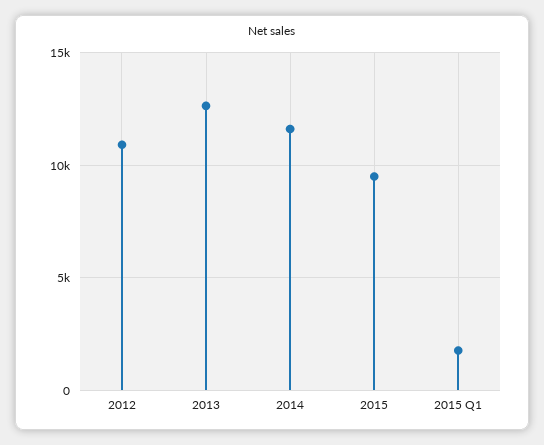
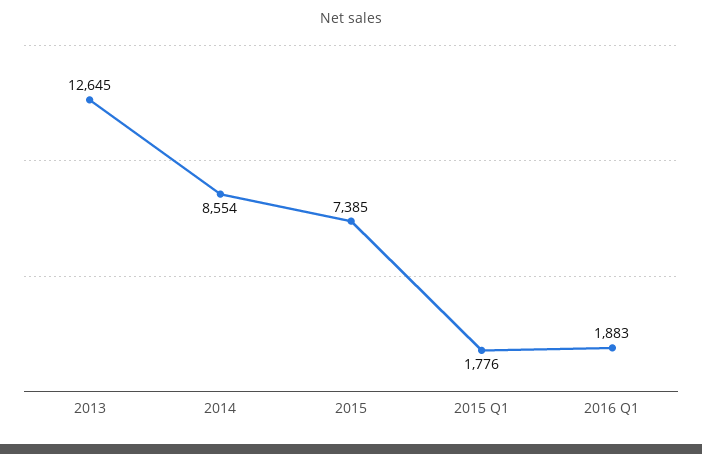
2012: 11000 -> none
2014: 11500 -> 8554
2015: 9500 -> 7385
2016 Q1: none -> 1883

